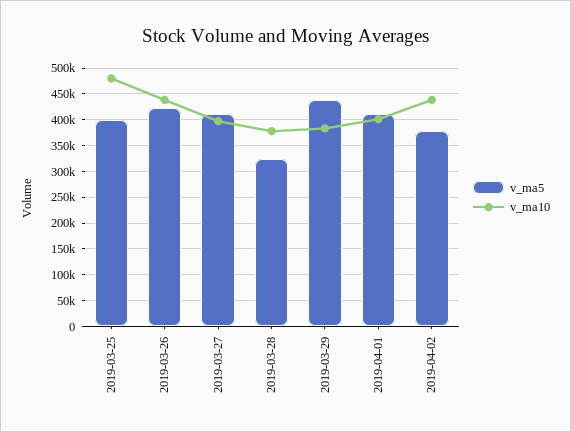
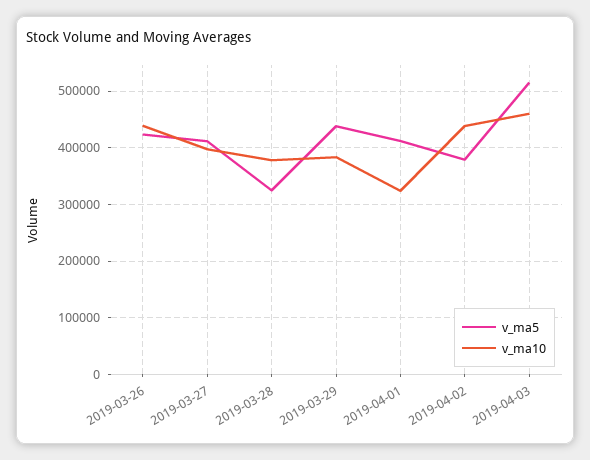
v_ma5, 2019-03-25: 400000 -> none
v_ma10, 2019-03-25: 475000 -> none
v_ma10, 2019-04-01: 400000 -> 320000
v_ma5, 2019-04-03: none -> 520000
v_ma10, 2019-04-03: none -> 460000

